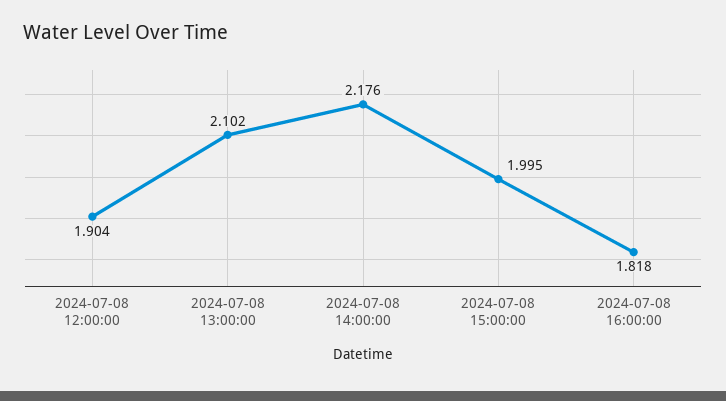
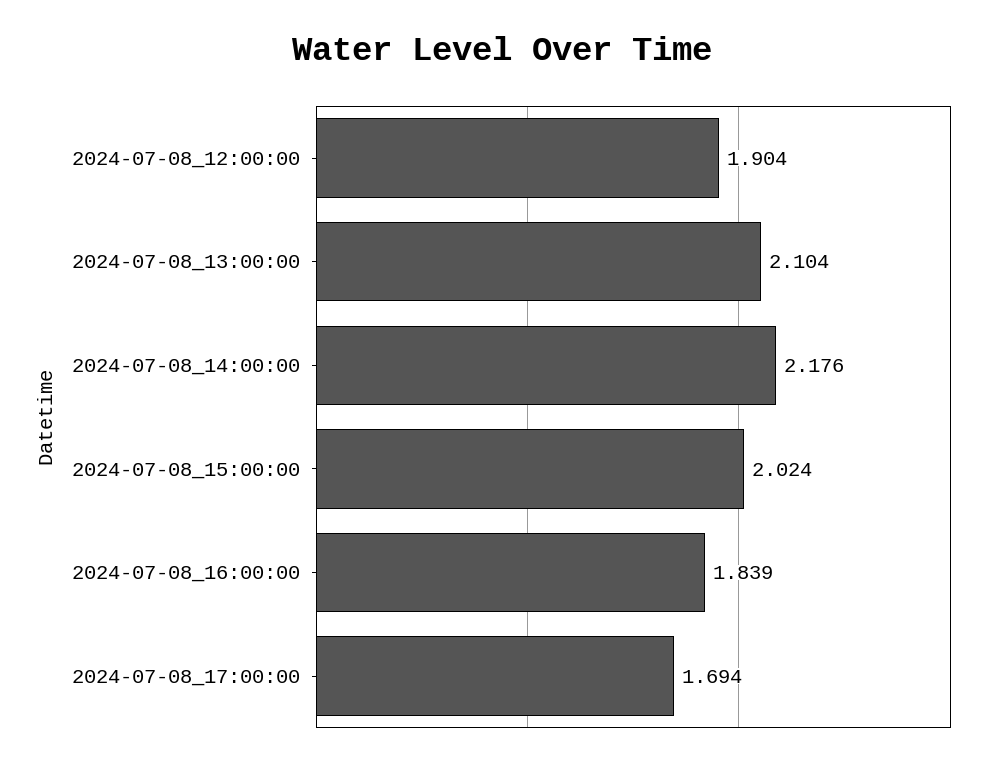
2024-07-08 13:00:00: 2.102 -> 2.104
2024-07-08 15:00:00: 1.995 -> 2.024
2024-07-08 16:00:00: 1.818 -> 1.839
2024-07-08_17:00:00: none -> 1.694

